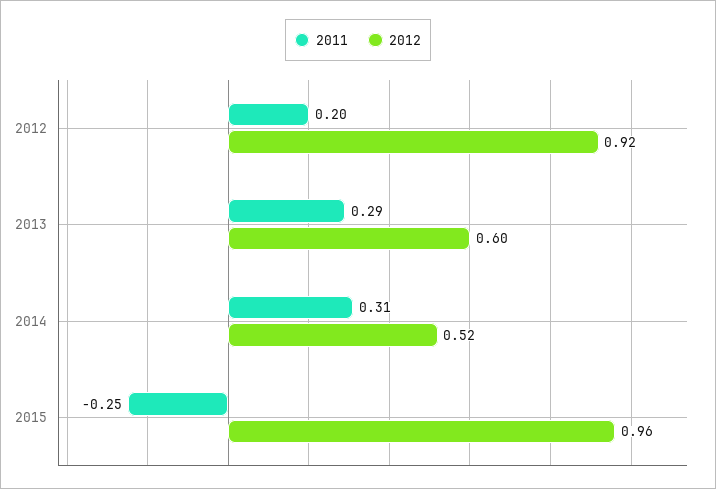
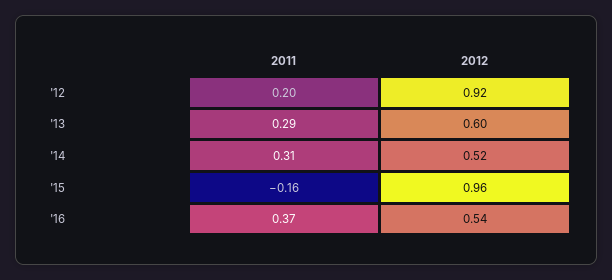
2011, 2015: -0.25 -> -0.16
2011, '16: none -> 0.37
2012, '16: none -> 0.54

